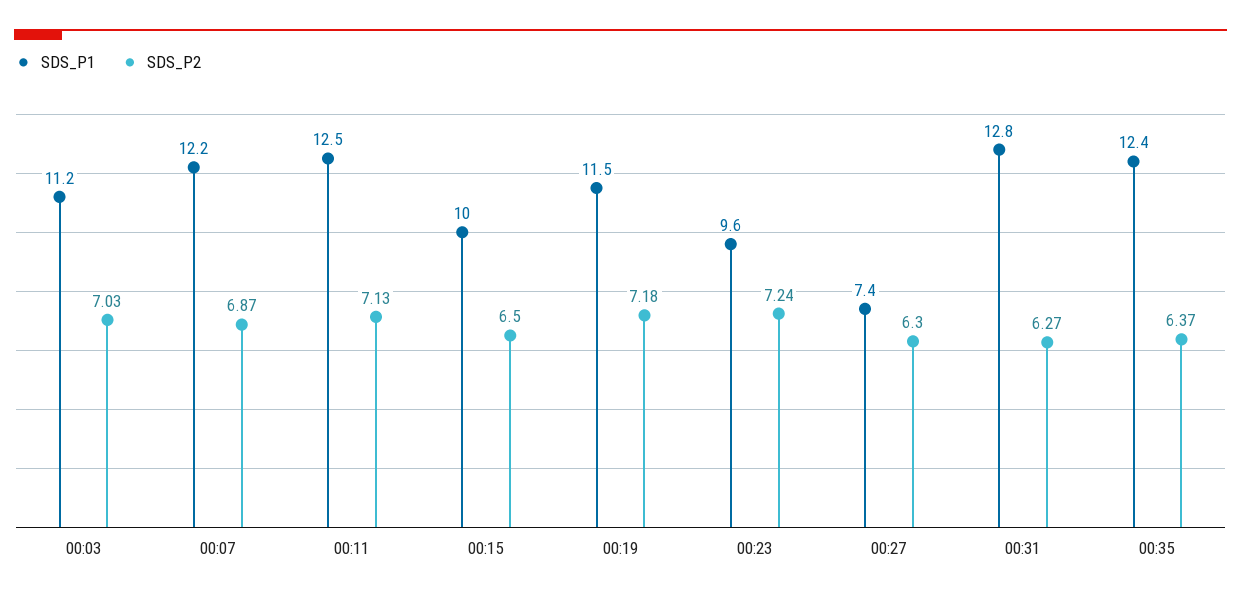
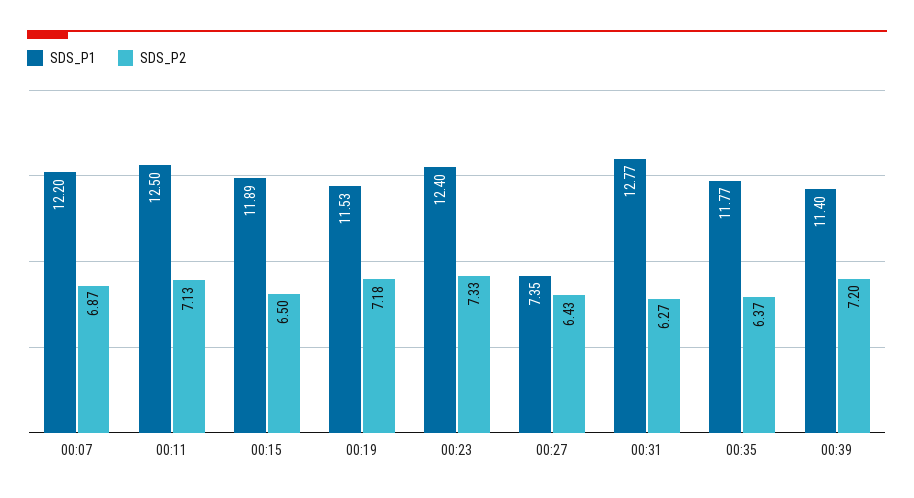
SDS_P1, 00:03: 11.2 -> none
SDS_P2, 00:03: 7.03 -> none
SDS_P1, 00:15: 10 -> 11.89
SDS_P1, 00:23: 9.6 -> 12.4
SDS_P2, 00:23: 7.24 -> 7.33
SDS_P2, 00:27: 6.3 -> 6.43
SDS_P1, 00:35: 12.4 -> 11.77
SDS_P1, 00:39: none -> 11.4
SDS_P2, 00:39: none -> 7.2

